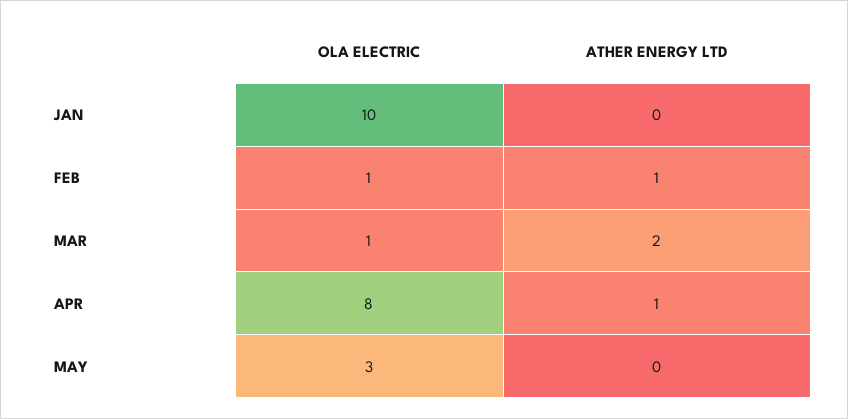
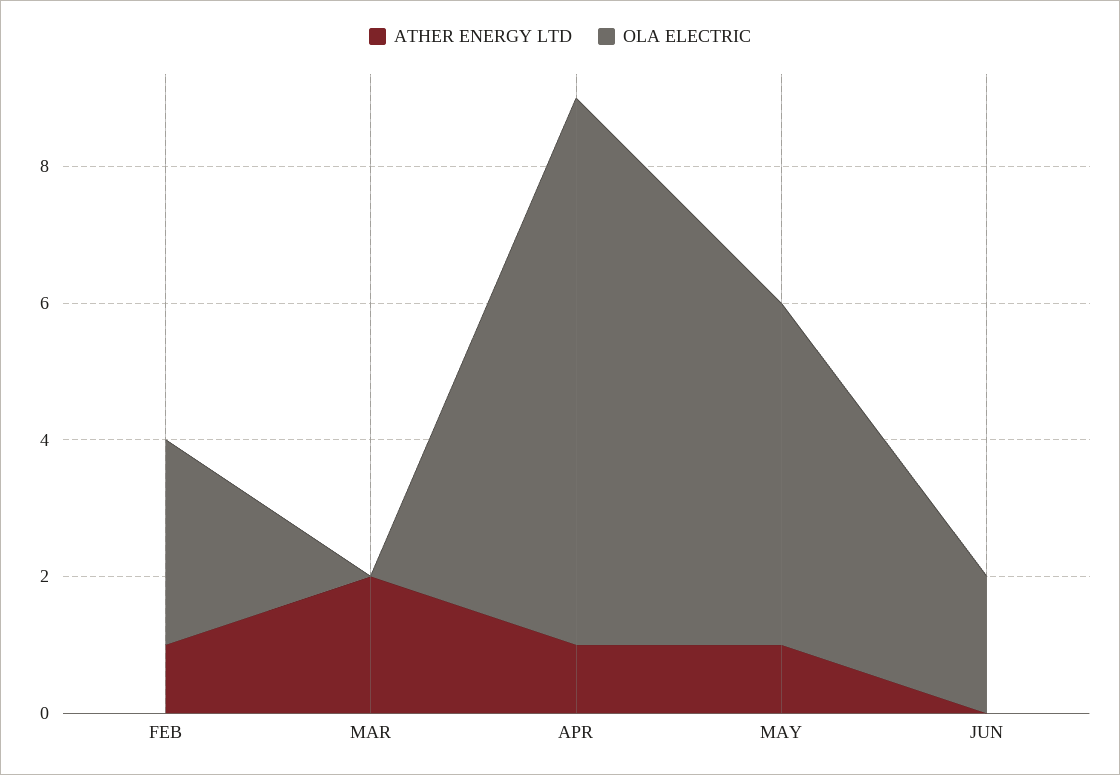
OLA ELECTRIC, JAN: 10 -> none
ATHER ENERGY LTD, JAN: 0 -> none
OLA ELECTRIC, FEB: 1 -> 3
OLA ELECTRIC, MAR: 1 -> 0
OLA ELECTRIC, MAY: 3 -> 5
ATHER ENERGY LTD, MAY: 0 -> 1
ATHER ENERGY LTD, JUN: none -> 0
OLA ELECTRIC, JUN: none -> 2

